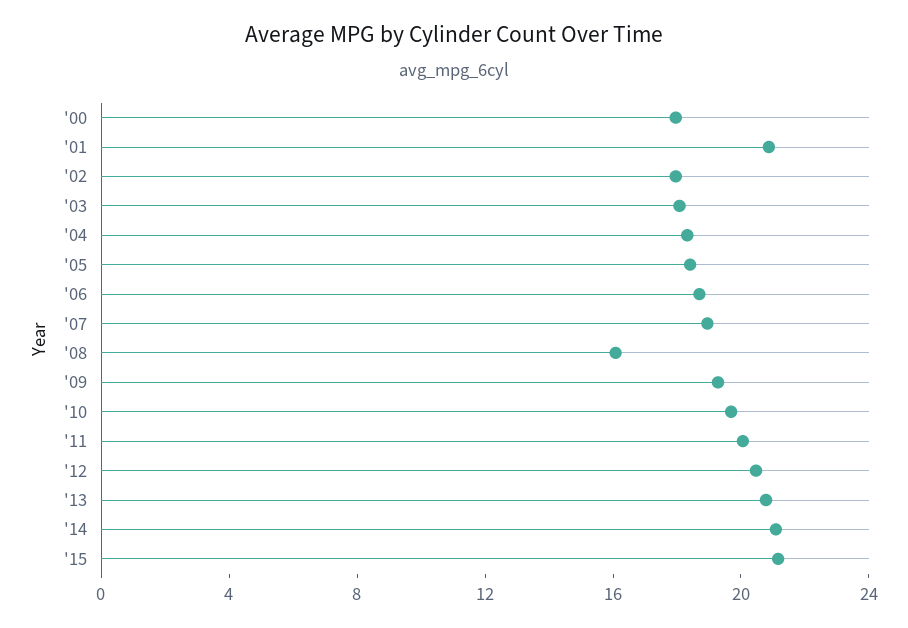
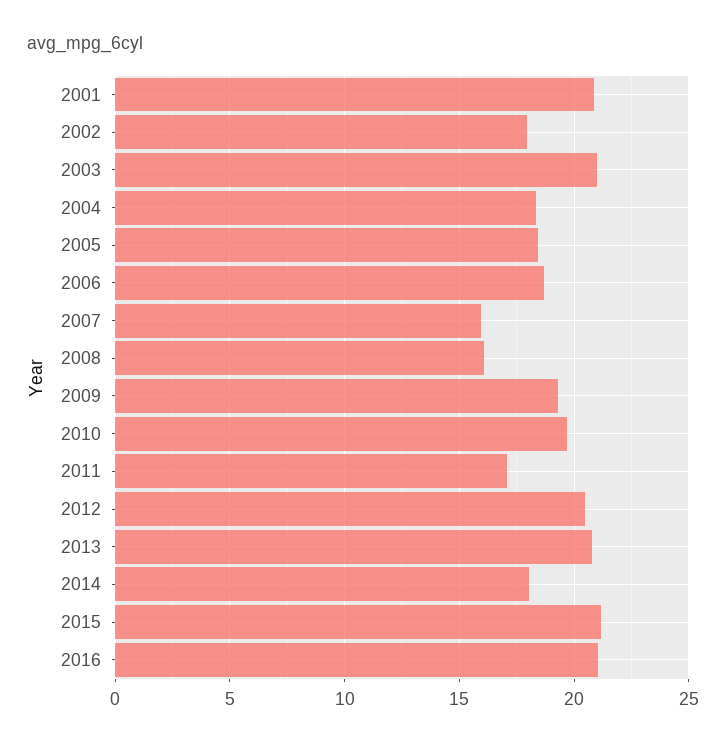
'00: 18 -> none
'03: 18 -> 21
'07: 19 -> 16
'11: 20 -> 17
'14: 21 -> 18
2016: none -> 21

